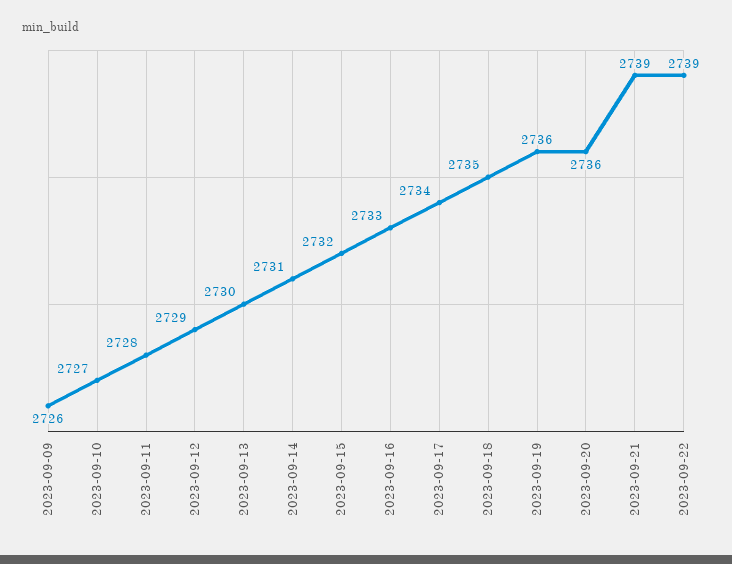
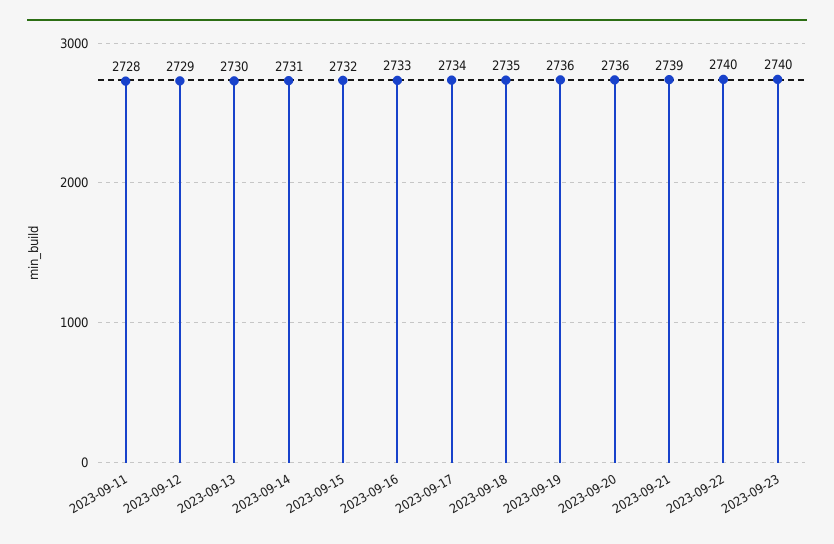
2023-09-09: 2726 -> none
2023-09-10: 2727 -> none
2023-09-22: 2739 -> 2740
2023-09-23: none -> 2740

